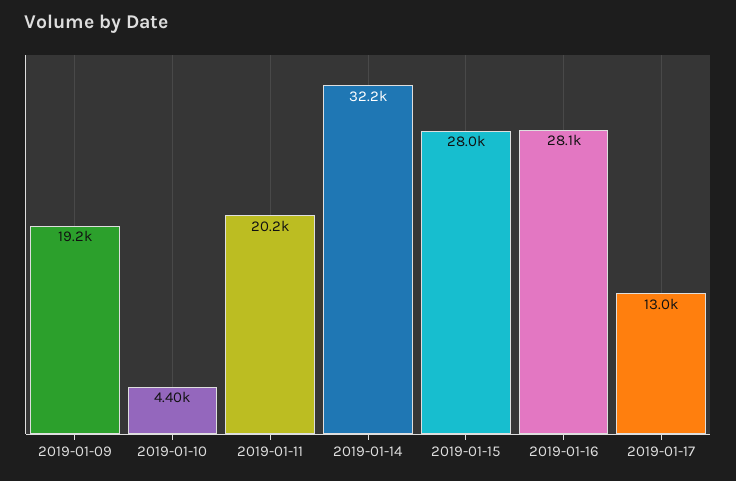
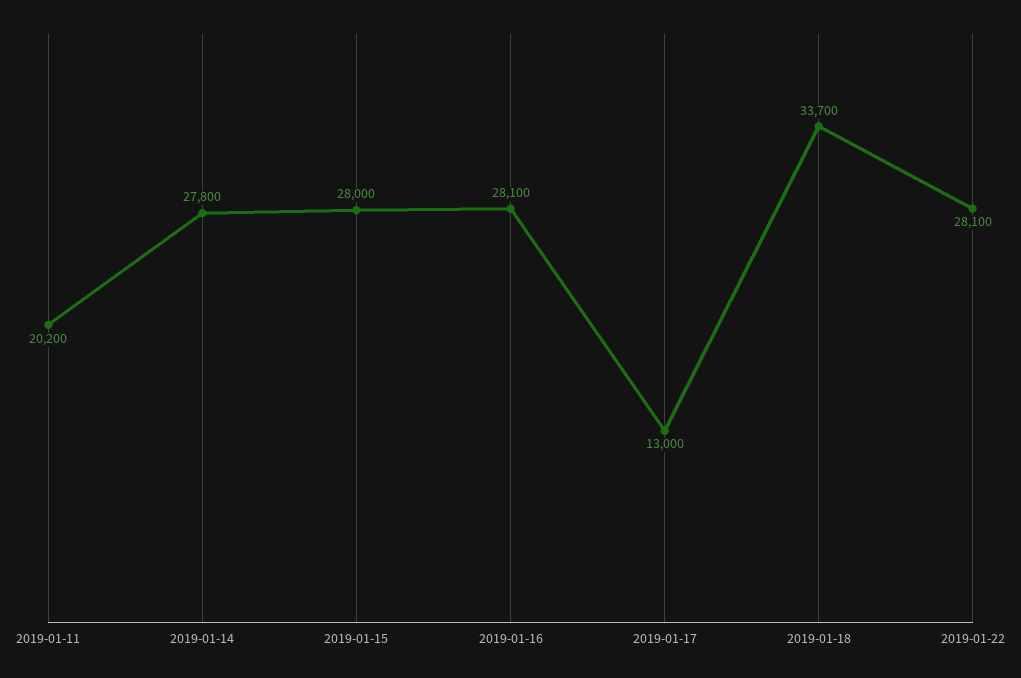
2019-01-09: 19200 -> none
2019-01-10: 4400 -> none
2019-01-14: 32200 -> 27800
2019-01-18: none -> 33700
2019-01-22: none -> 28100

